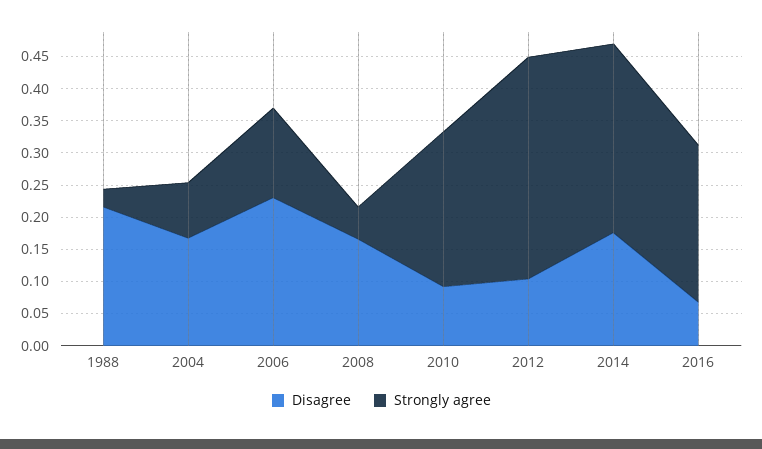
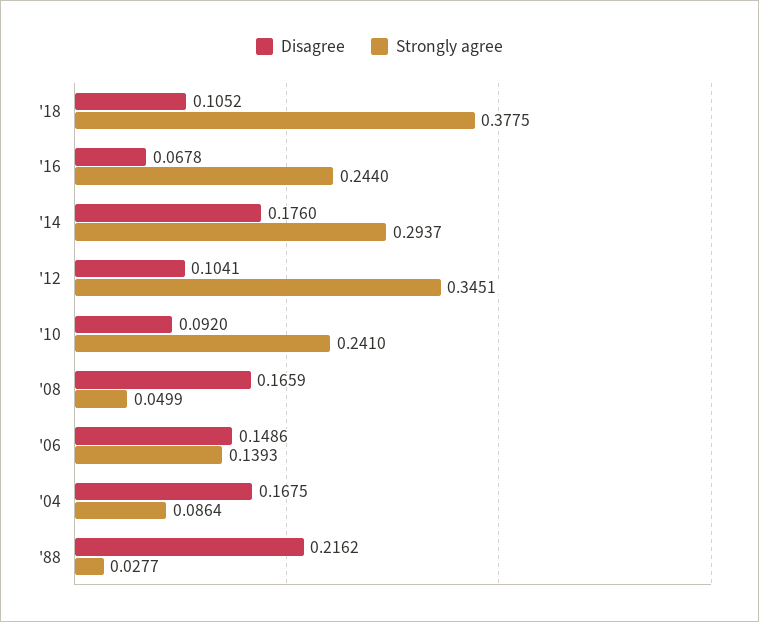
Disagree, 2006: 0.225 -> 0.1486
Disagree, '18: none -> 0.1052
Strongly agree, '18: none -> 0.3775

